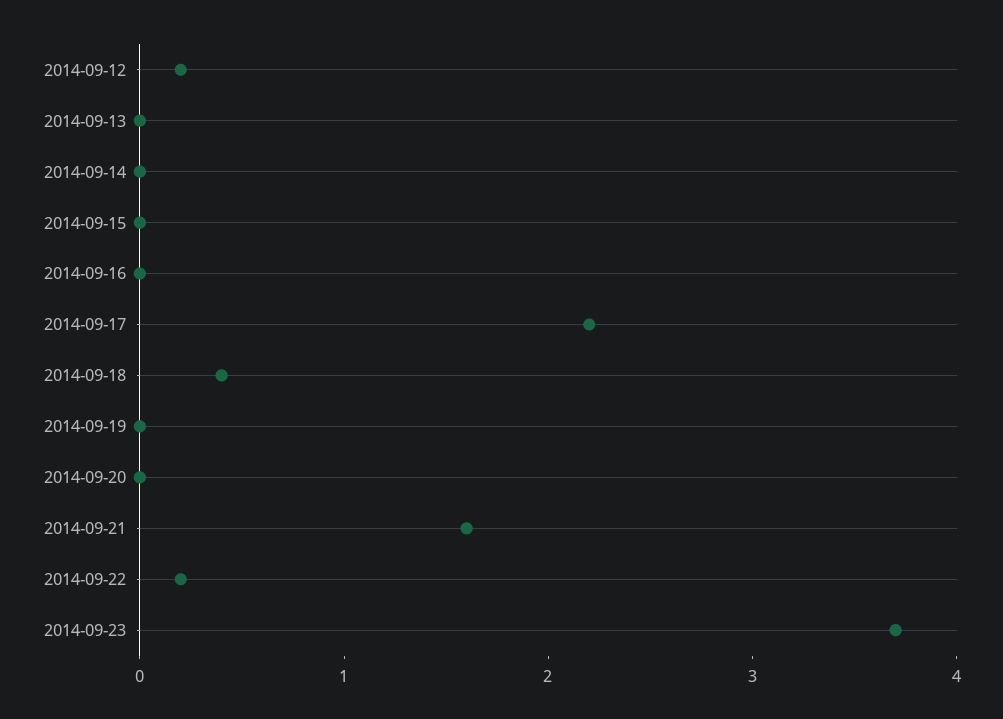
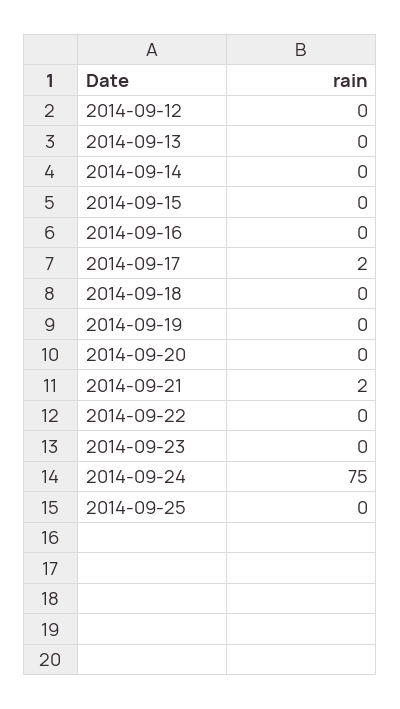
2014-09-23: 3.7 -> 0
2014-09-24: none -> 75
2014-09-25: none -> 0

